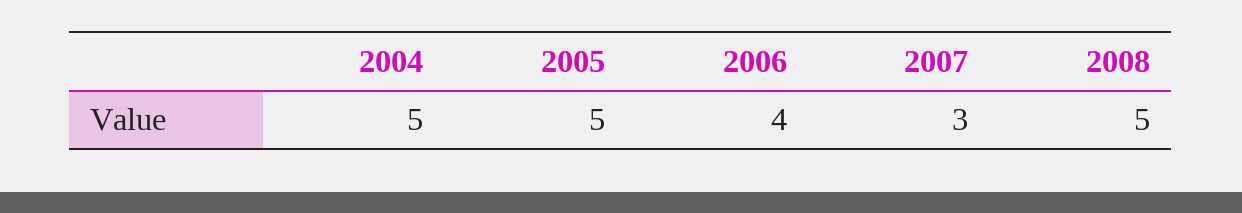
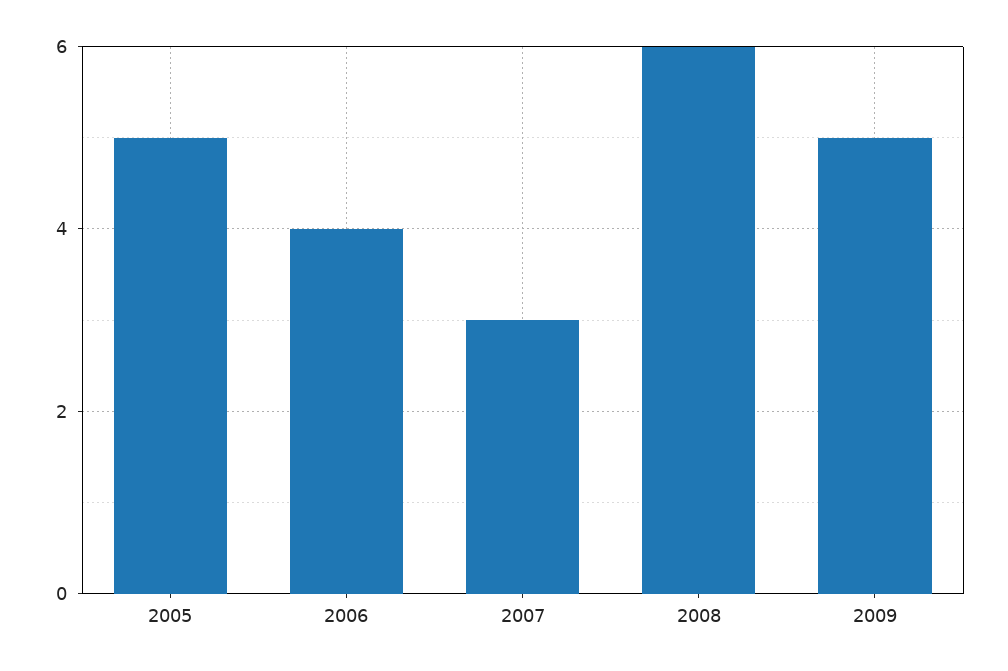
2004: 5 -> none
2008: 5 -> 6
2009: none -> 5

